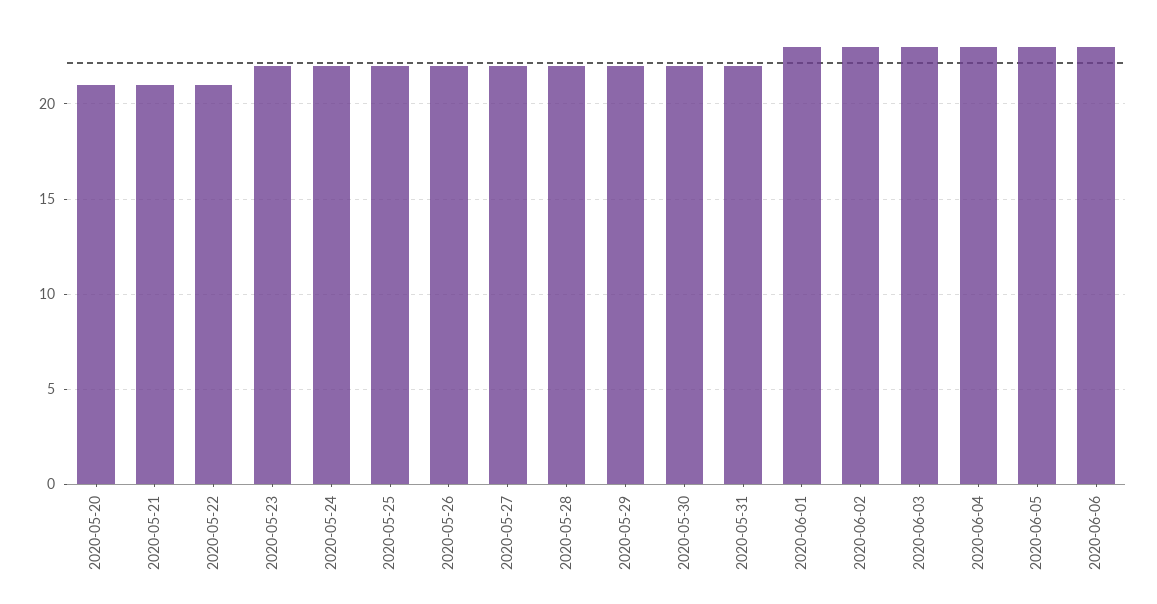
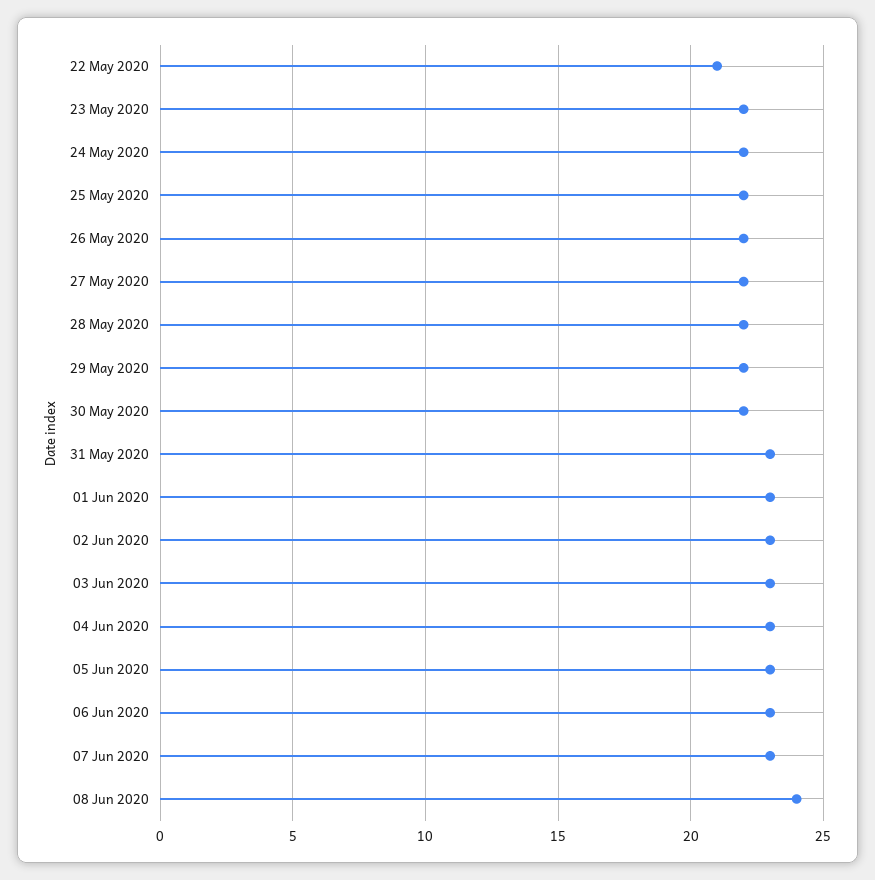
2020-05-20: 21 -> none
2020-05-21: 21 -> none
2020-05-31: 22 -> 23
07 Jun 2020: none -> 23
08 Jun 2020: none -> 24

